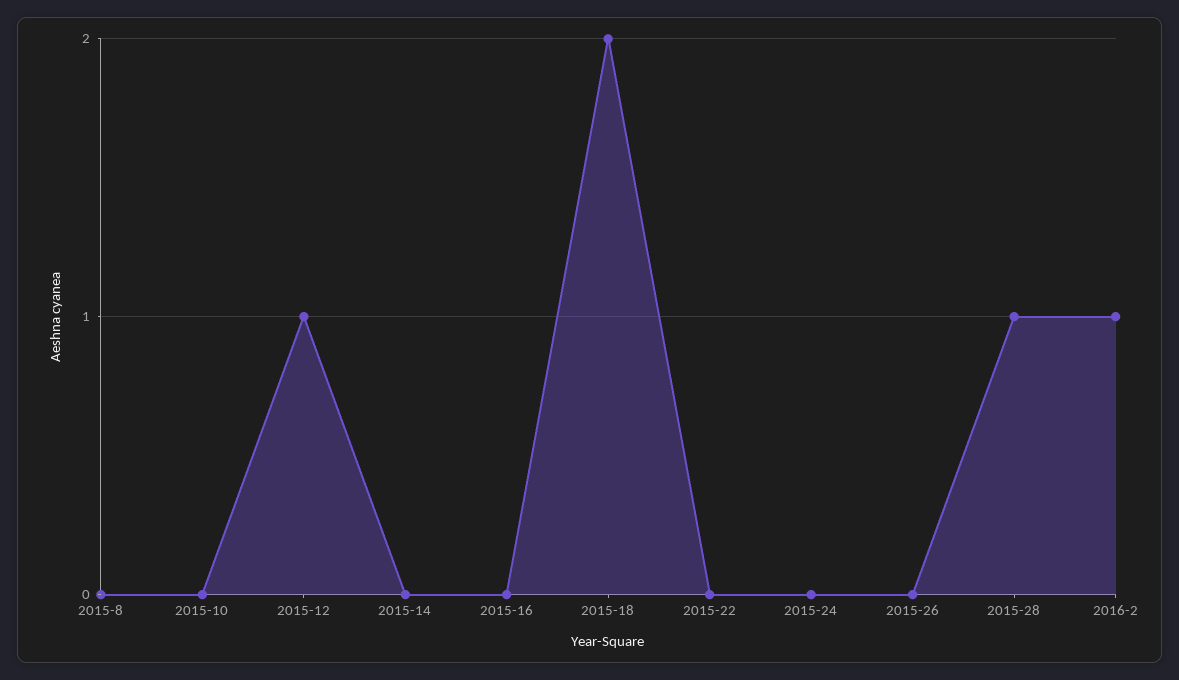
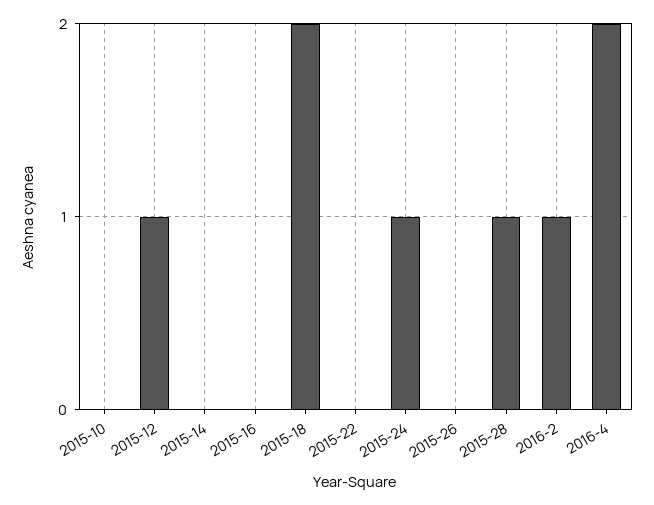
2015-8: 0 -> none
2015-24: 0 -> 1
2016-4: none -> 2

